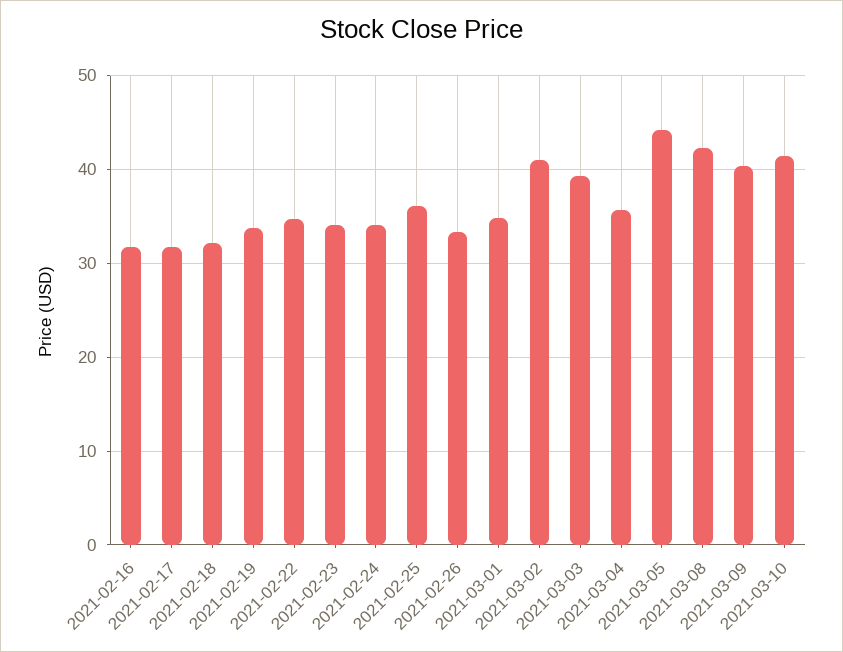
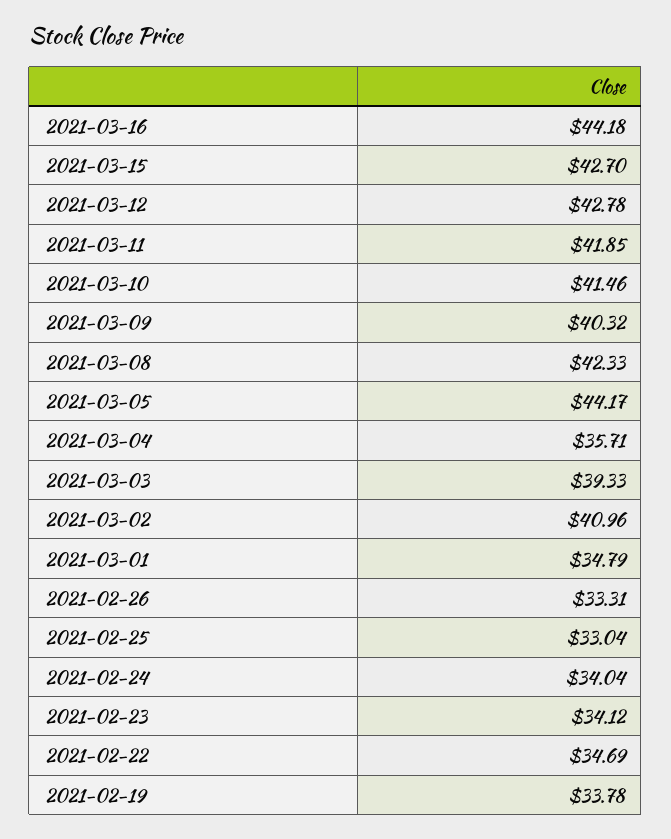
2021-02-16: 32 -> none
2021-02-17: 32 -> none
2021-02-18: 32 -> none
2021-02-25: 36 -> 33.04
2021-03-16: none -> 44.18
2021-03-15: none -> 42.7
2021-03-12: none -> 42.78
2021-03-11: none -> 41.85

